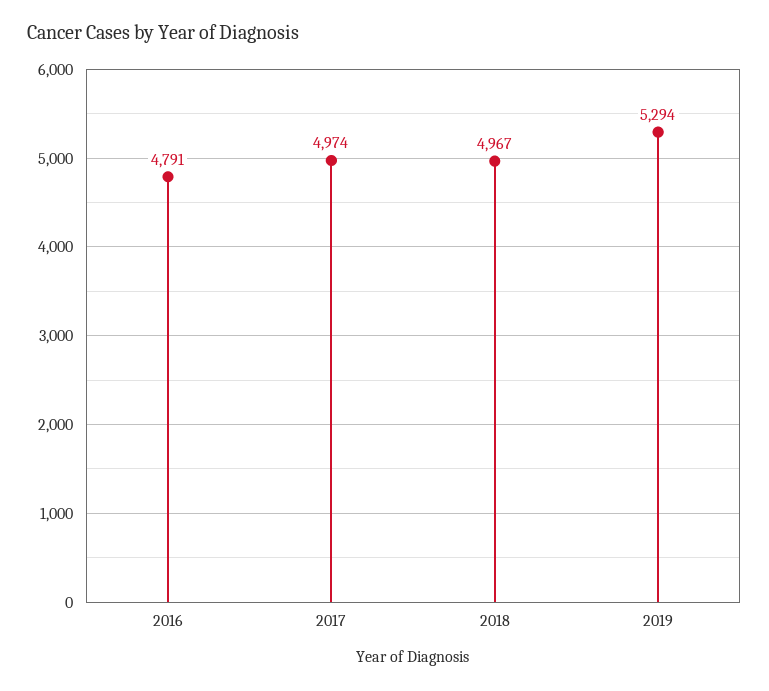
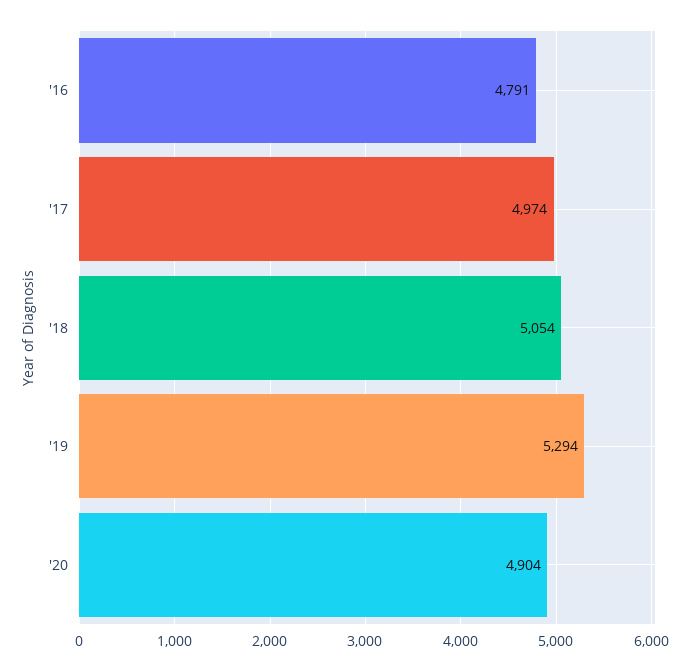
2018: 4967 -> 5054
'20: none -> 4904

